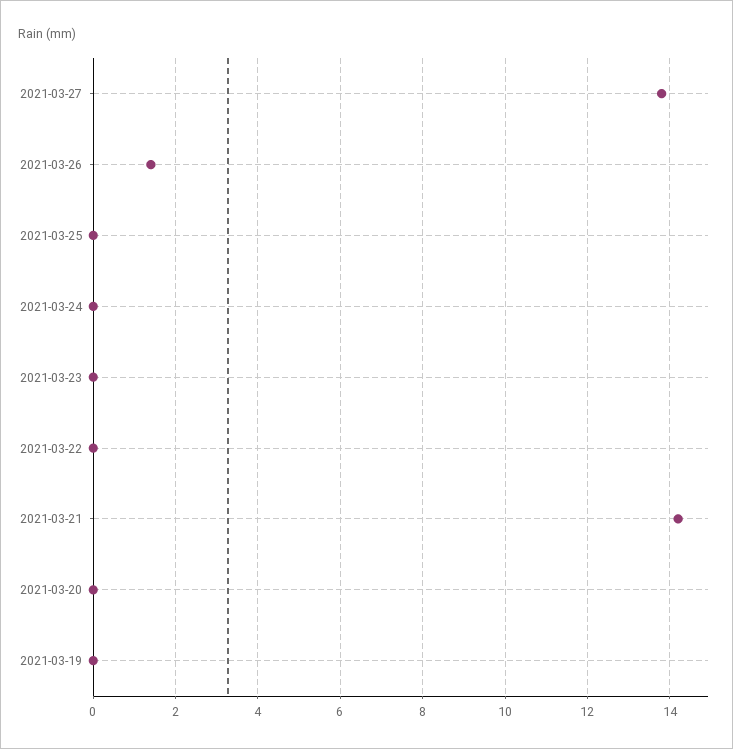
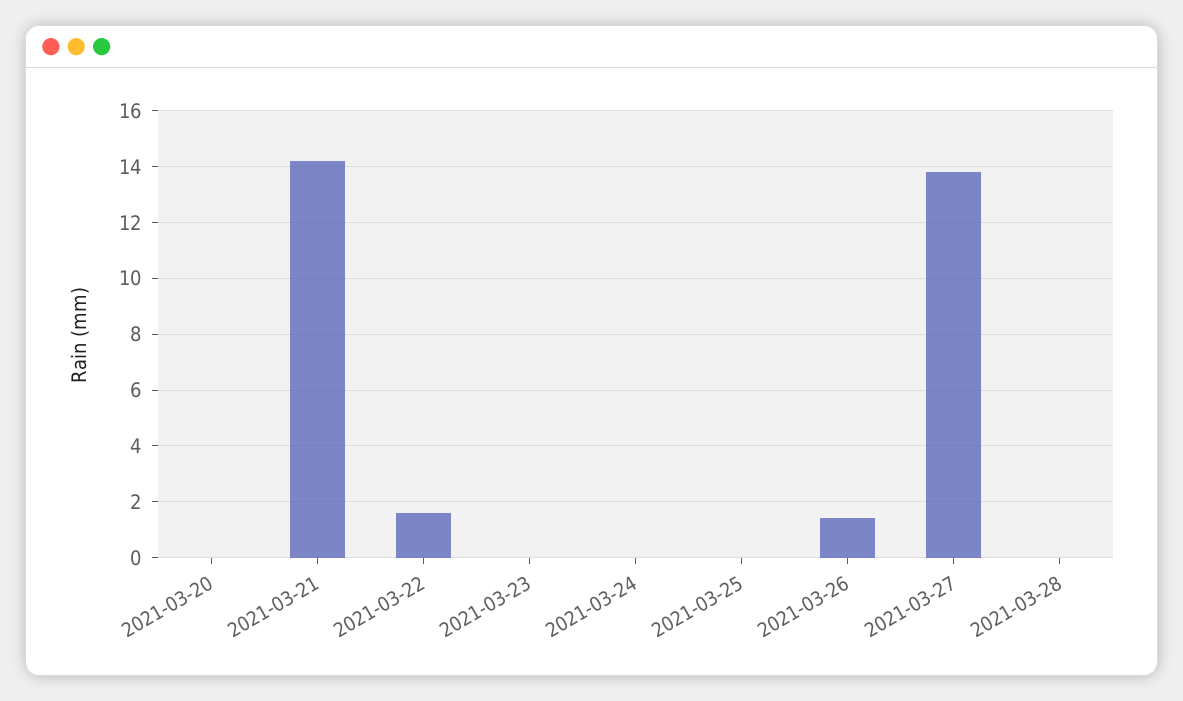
2021-03-22: 0 -> 1.5
2021-03-19: 0 -> none
2021-03-28: none -> 0

